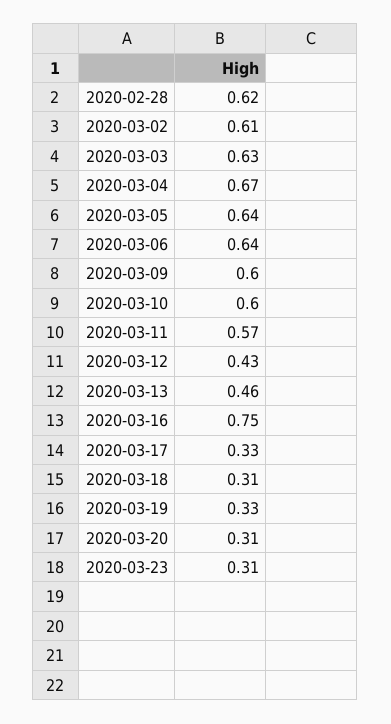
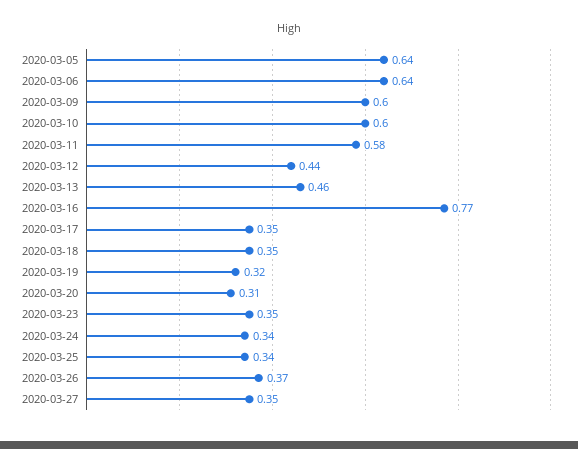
2020-02-28: 0.62 -> none
2020-03-02: 0.61 -> none
2020-03-03: 0.63 -> none
2020-03-04: 0.67 -> none
2020-03-11: 0.57 -> 0.58
2020-03-12: 0.43 -> 0.44
2020-03-16: 0.75 -> 0.77
2020-03-17: 0.33 -> 0.35
2020-03-18: 0.31 -> 0.35
2020-03-19: 0.33 -> 0.32
2020-03-23: 0.31 -> 0.35
2020-03-24: none -> 0.34
2020-03-25: none -> 0.34
2020-03-26: none -> 0.37
2020-03-27: none -> 0.35

